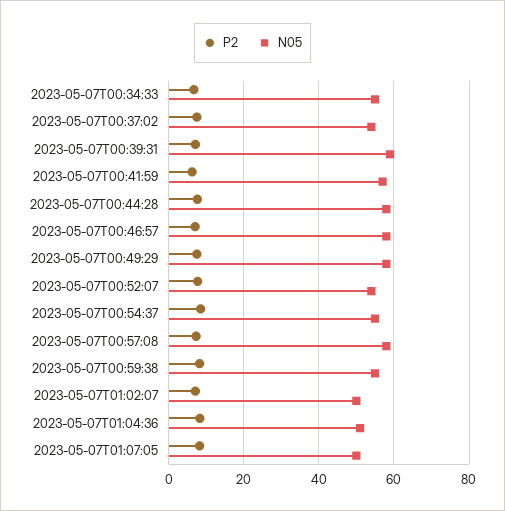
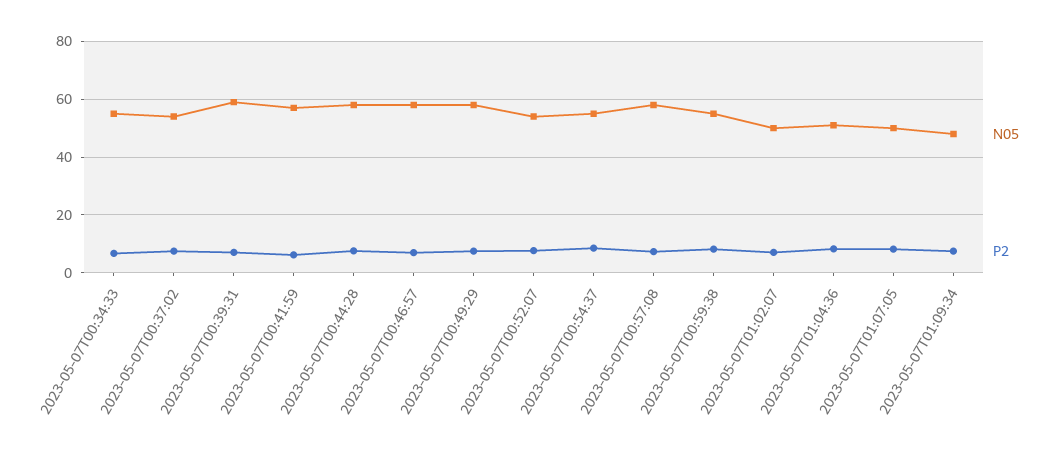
N05, 2023-05-07T01:09:34: none -> 47.5
P2, 2023-05-07T01:09:34: none -> 7.5

